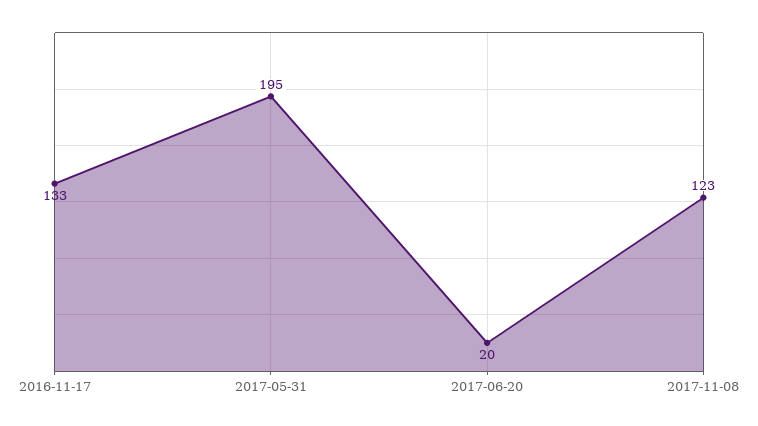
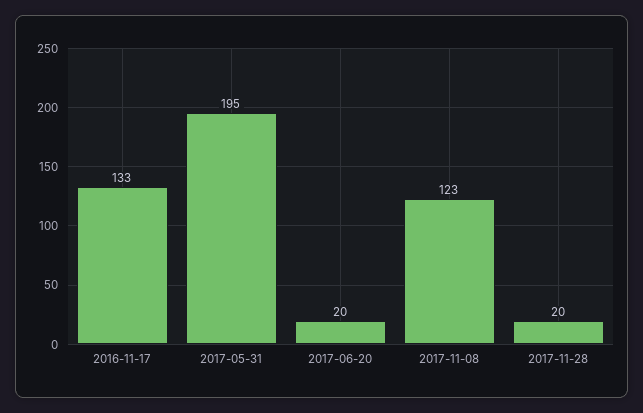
2017-11-28: none -> 20

